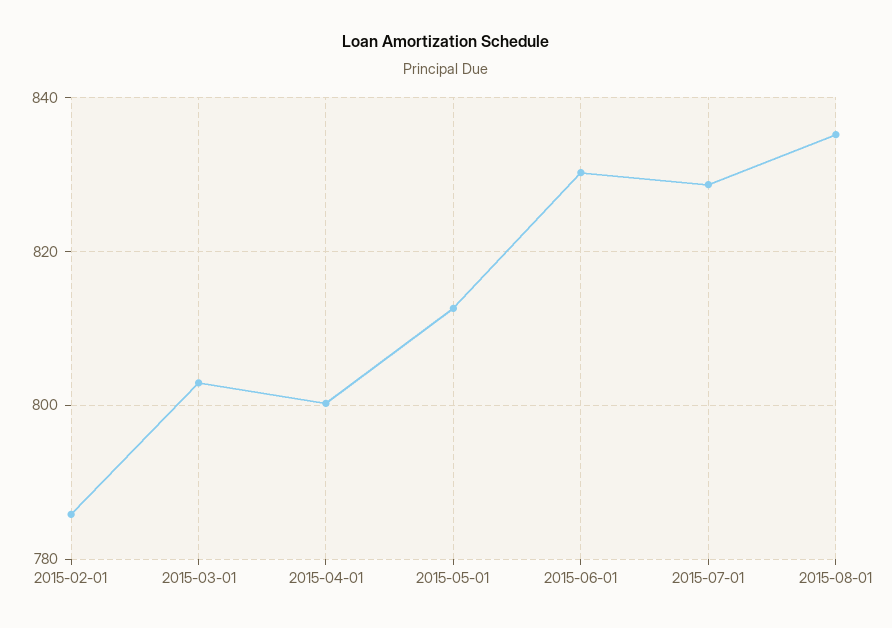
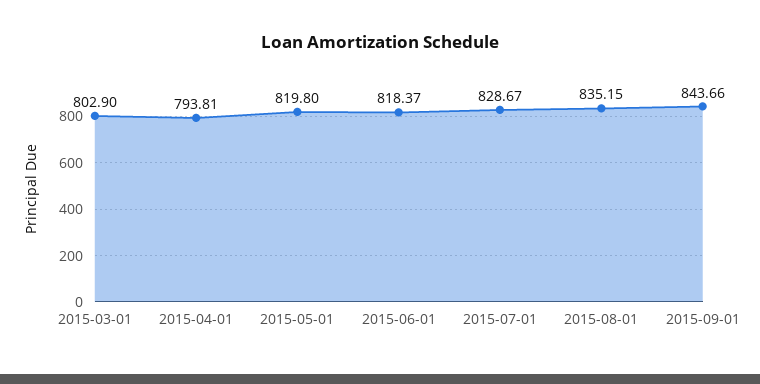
2015-02-01: 786 -> none
2015-04-01: 800 -> 793.81
2015-05-01: 812 -> 819.8
2015-06-01: 830 -> 818.37
2015-09-01: none -> 843.66

